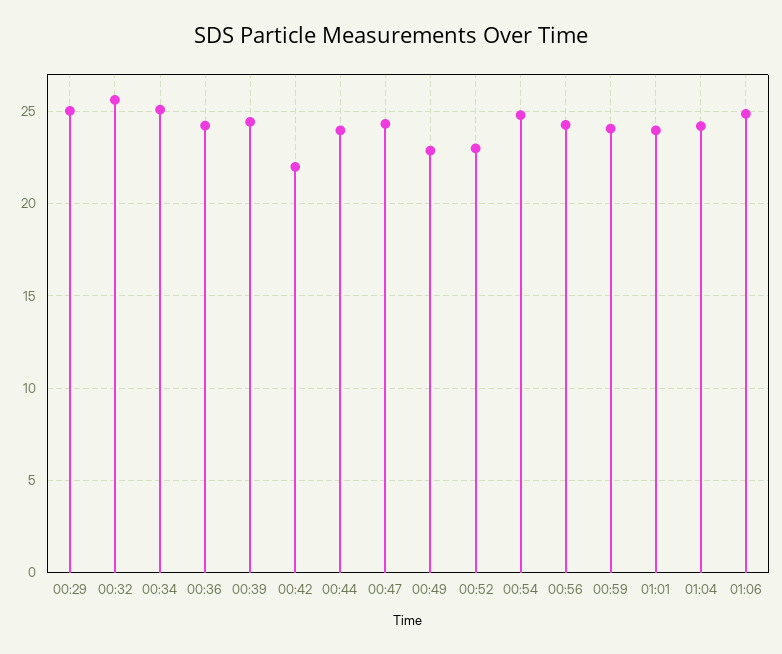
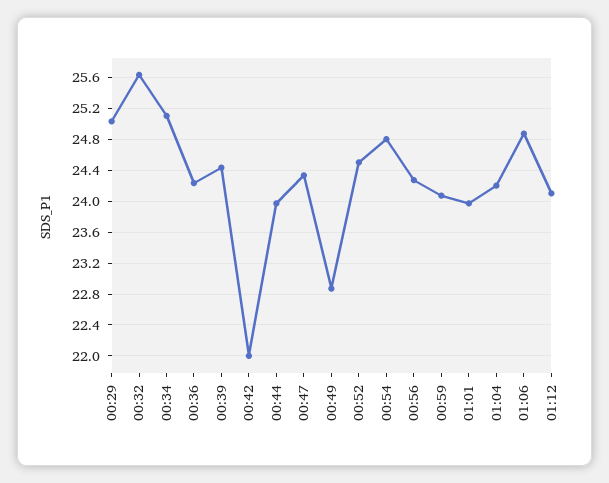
00:52: 23 -> 24.5
01:12: none -> 24.1

